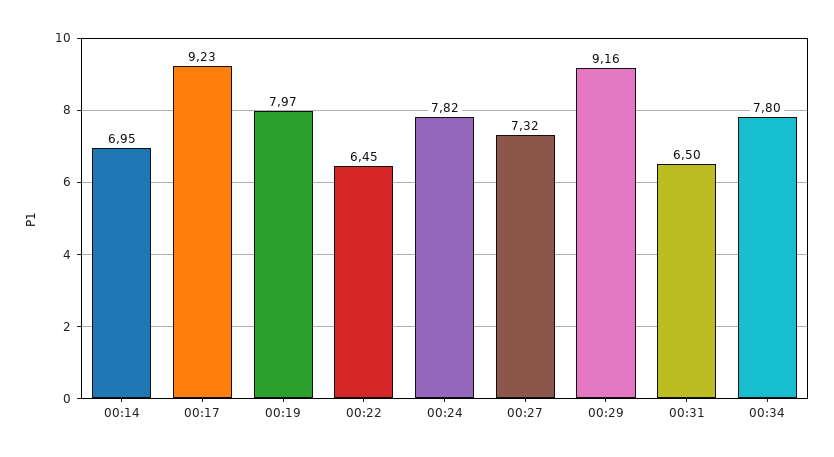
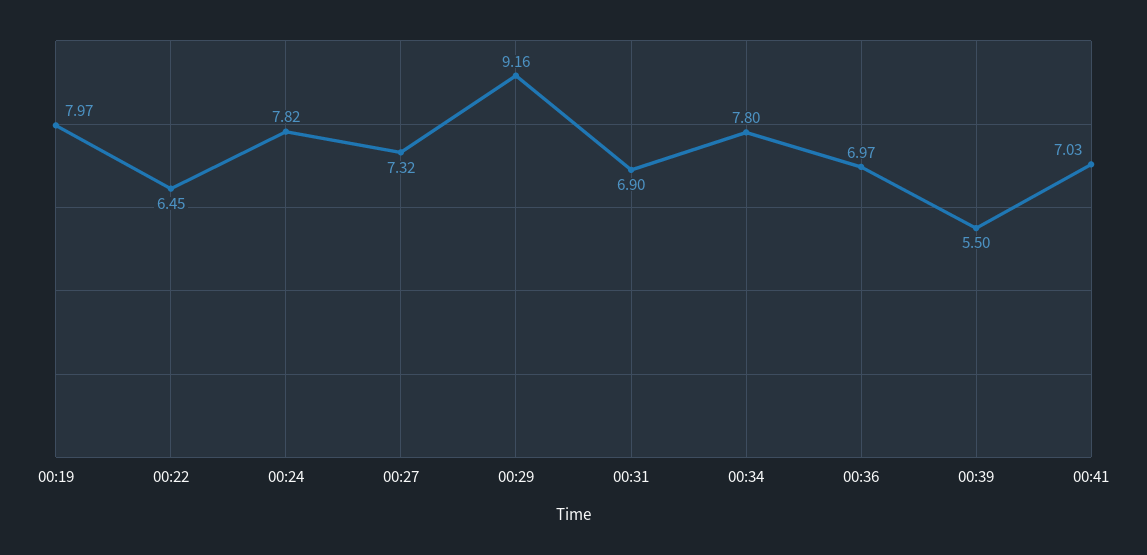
00:14: 6.95 -> none
00:17: 9.23 -> none
00:31: 6.5 -> 6.9
00:36: none -> 6.97
00:39: none -> 5.5
00:41: none -> 7.03

